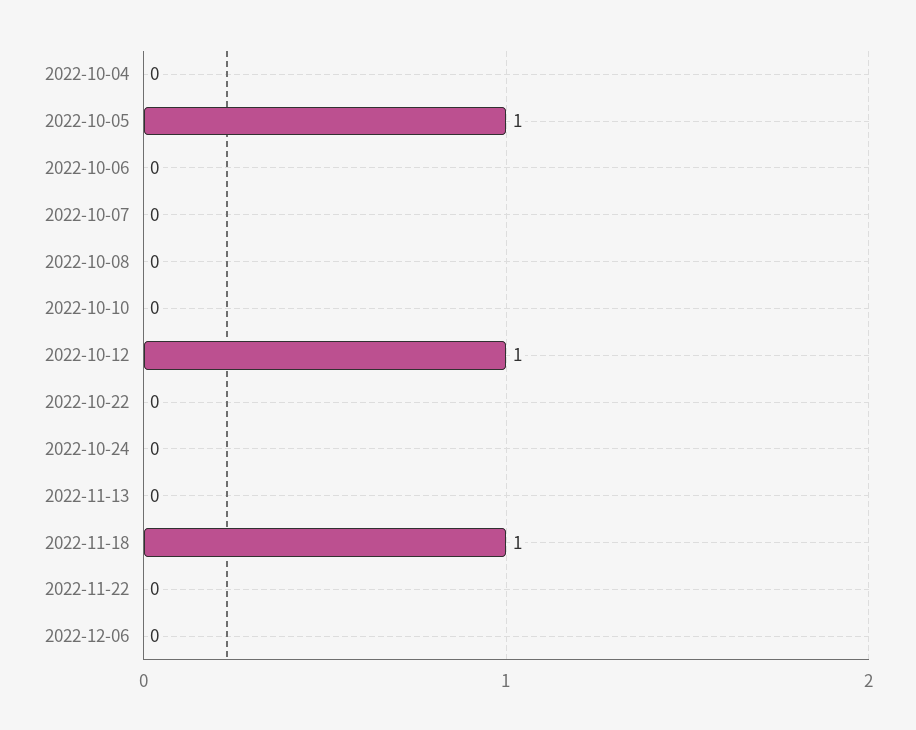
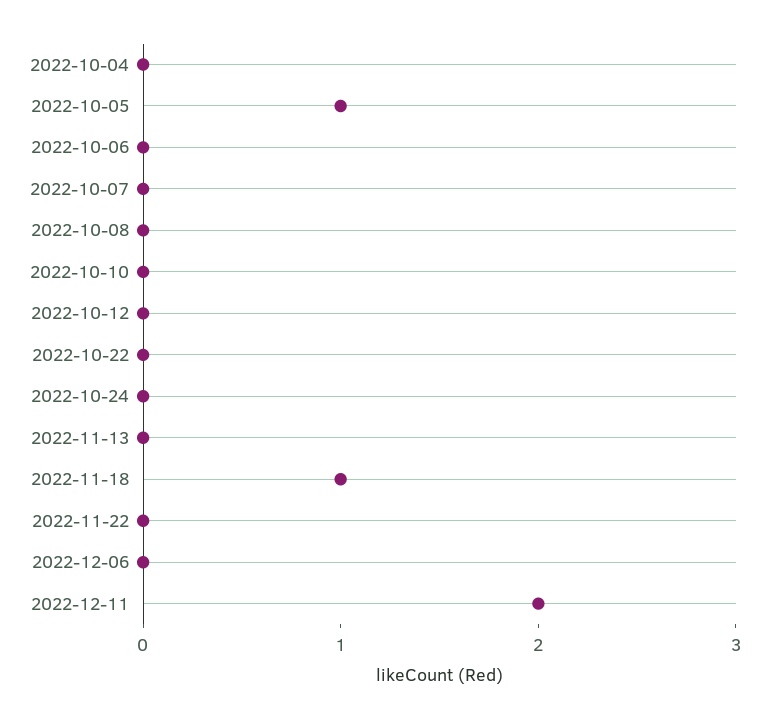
2022-10-12: 1 -> 0
2022-12-11: none -> 2

